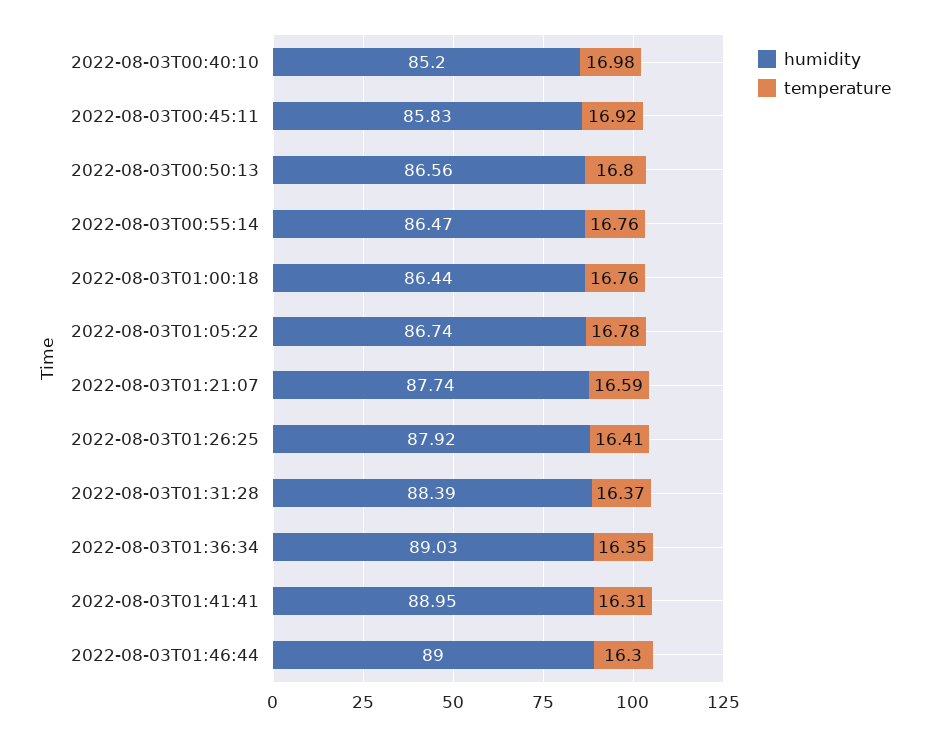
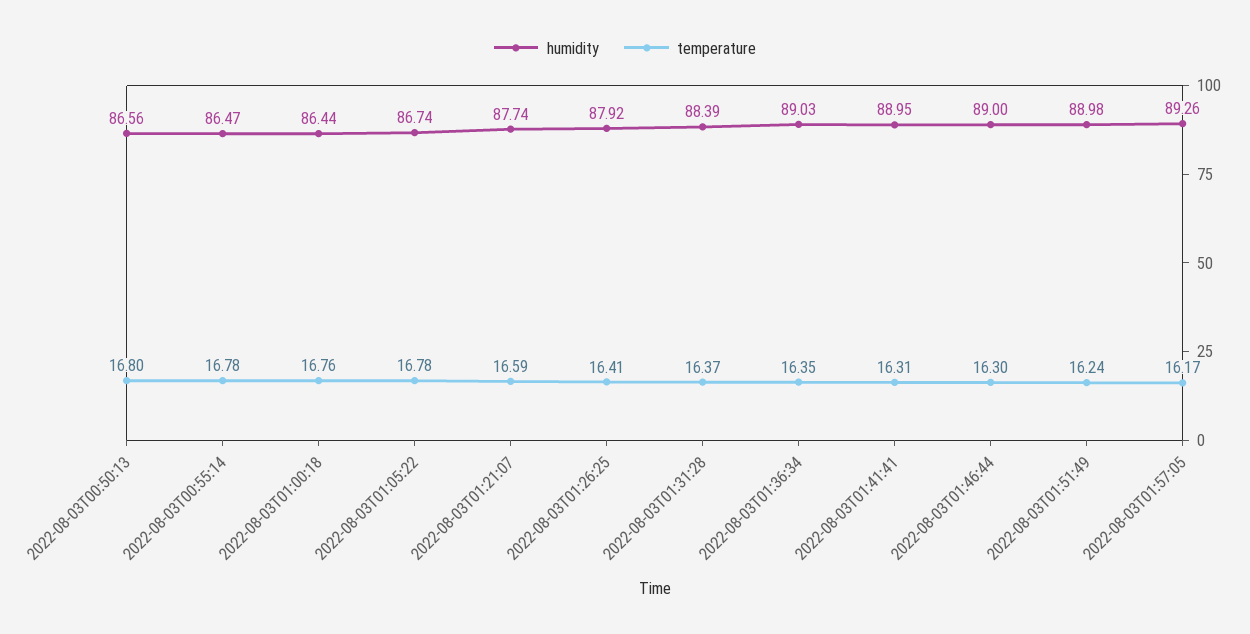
humidity, 2022-08-03T00:40:10: 85.2 -> none
temperature, 2022-08-03T00:40:10: 16.98 -> none
humidity, 2022-08-03T00:45:11: 85.83 -> none
temperature, 2022-08-03T00:45:11: 16.92 -> none
temperature, 2022-08-03T00:55:14: 16.76 -> 16.78
humidity, 2022-08-03T01:51:49: none -> 88.98
temperature, 2022-08-03T01:51:49: none -> 16.24
humidity, 2022-08-03T01:57:05: none -> 89.26
temperature, 2022-08-03T01:57:05: none -> 16.17

